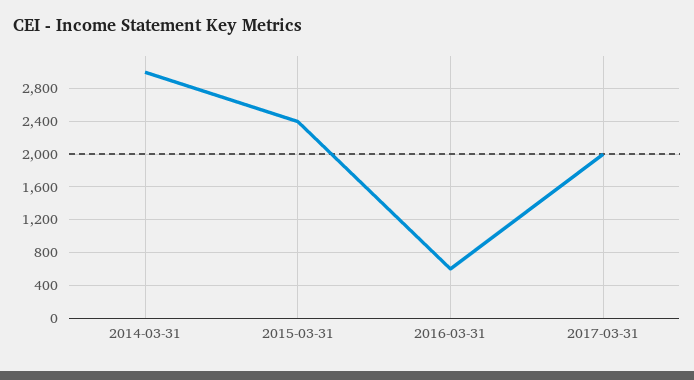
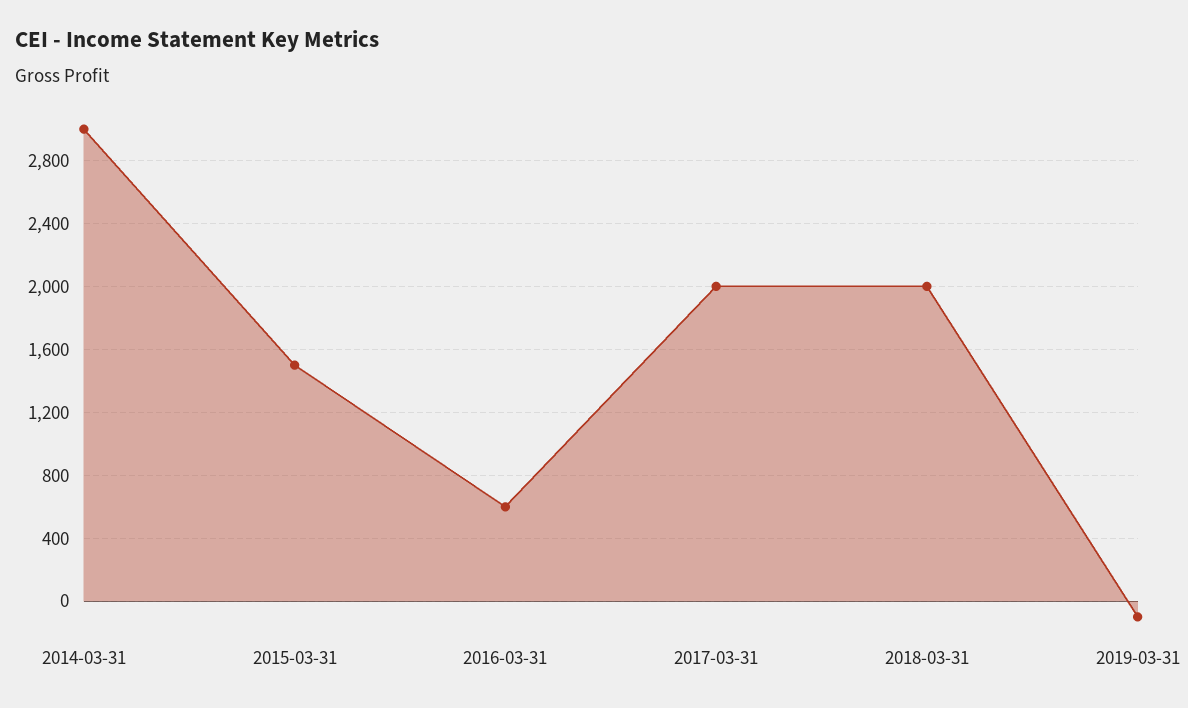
2015-03-31: 2400 -> 1500
2018-03-31: none -> 2000
2019-03-31: none -> -100

